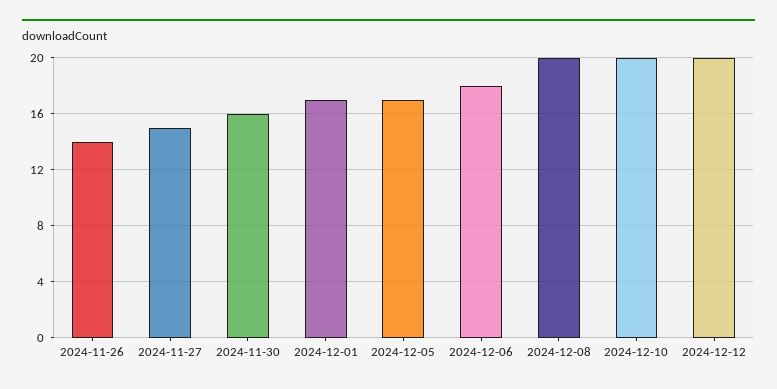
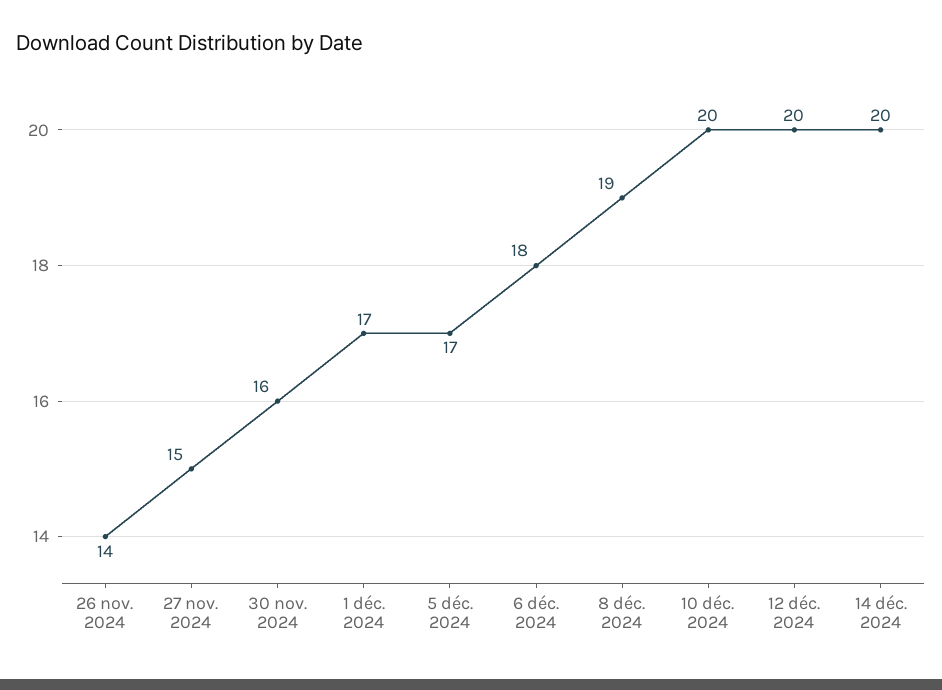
2024-12-08: 20 -> 19
14 déc. 2024: none -> 20

